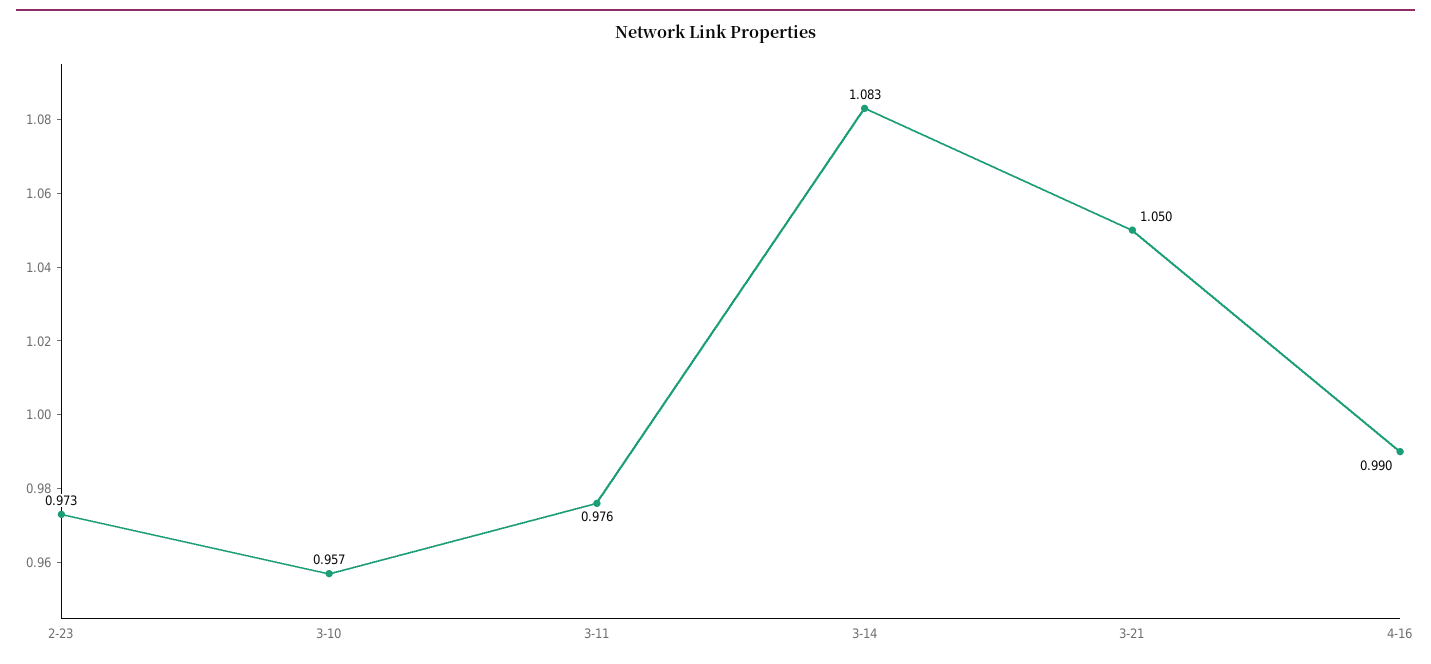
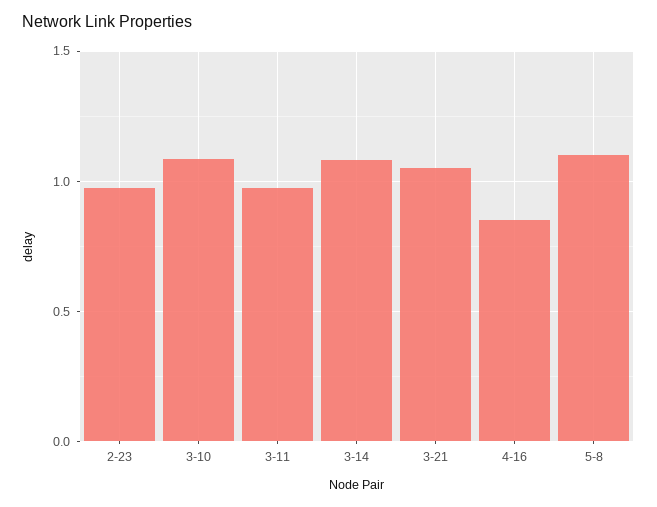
3-10: 0.957 -> 1.1
4-16: 0.99 -> 0.85
5-8: none -> 1.1

